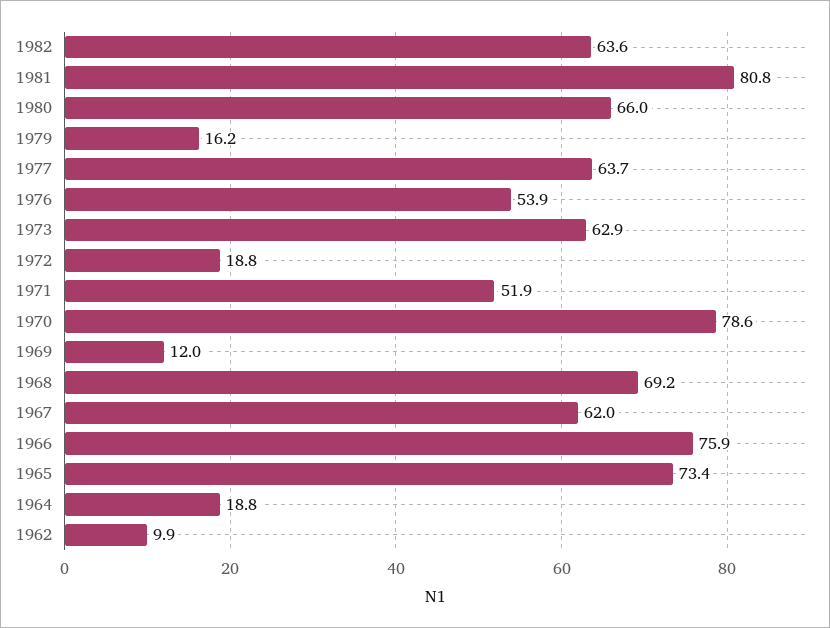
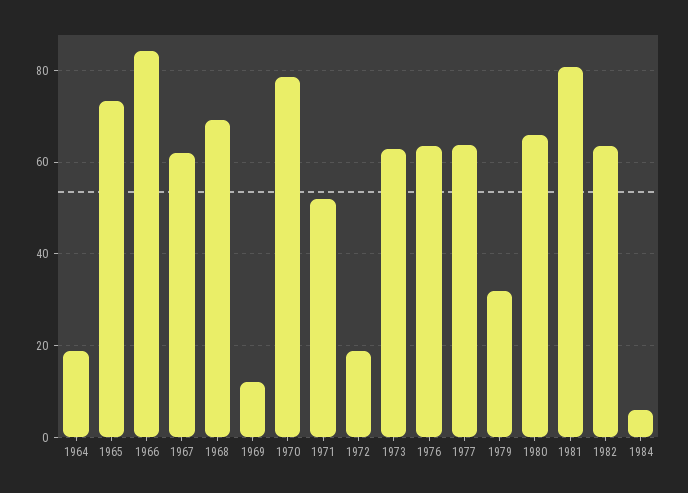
1979: 16.2 -> 32
1976: 53.9 -> 64
1966: 75.9 -> 84
1962: 9.9 -> none
1984: none -> 6

